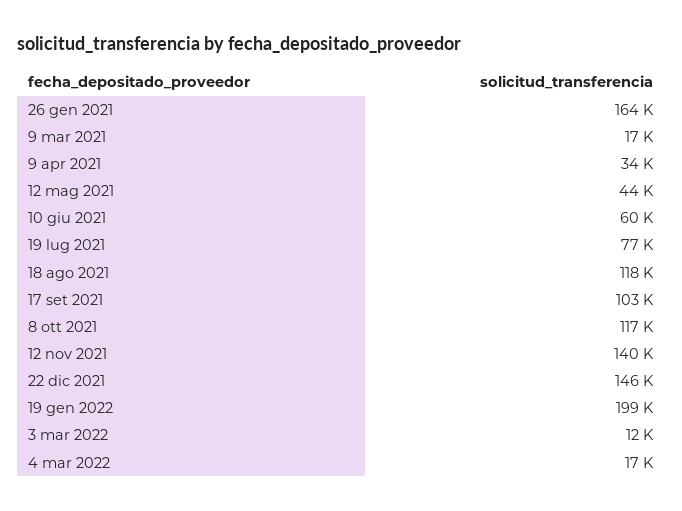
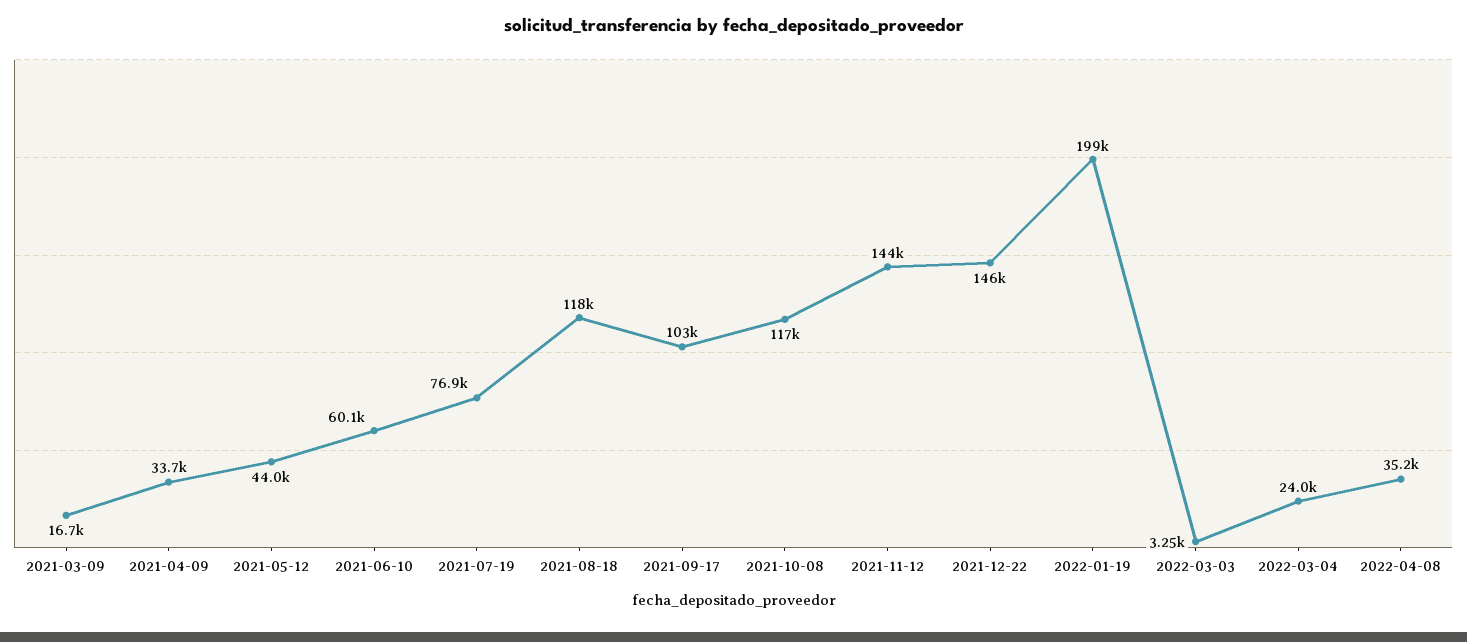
26 gen 2021: 164000 -> none
12 nov 2021: 140000 -> 144000
3 mar 2022: 12000 -> 3250
4 mar 2022: 17000 -> 24000
2022-04-08: none -> 35200

